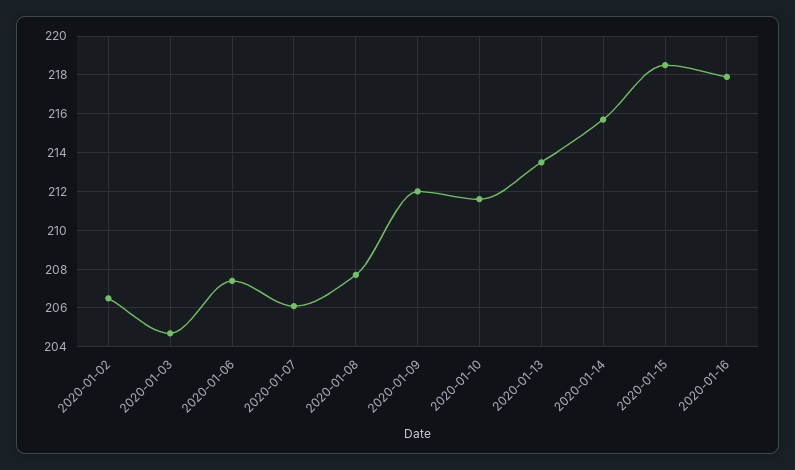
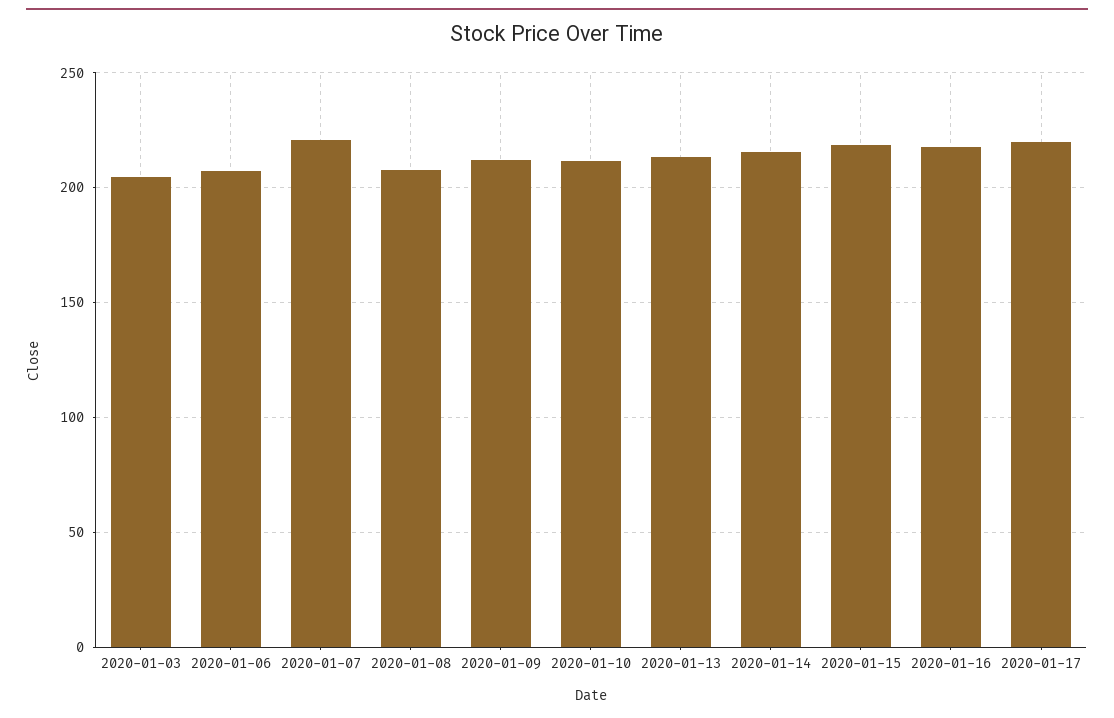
2020-01-02: 206.5 -> none
2020-01-07: 206 -> 220
2020-01-17: none -> 220

